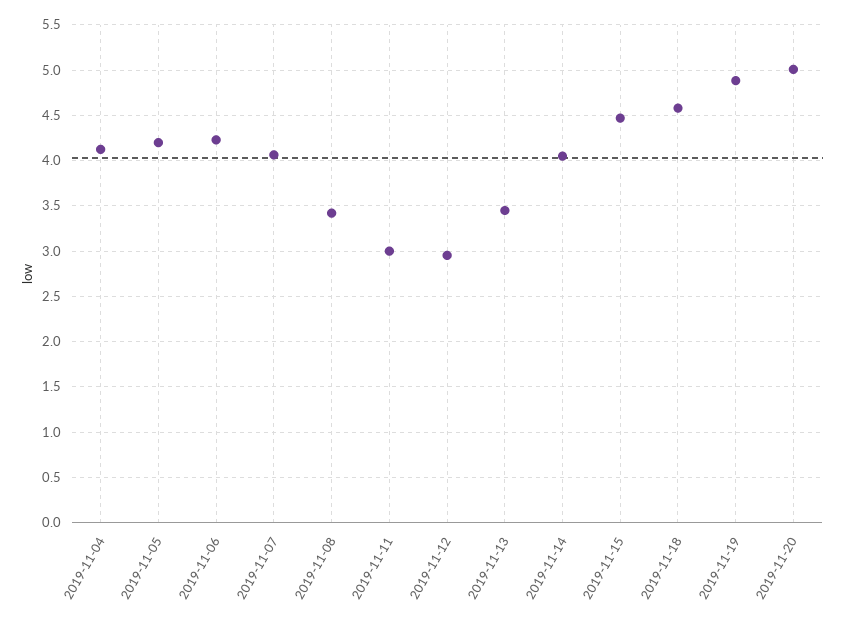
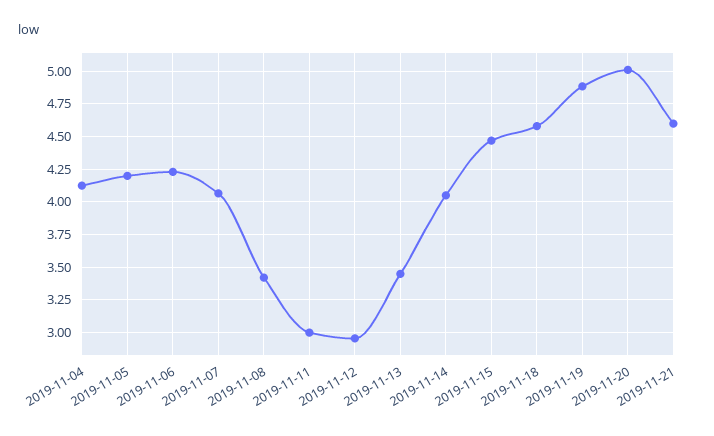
2019-11-21: none -> 4.6

